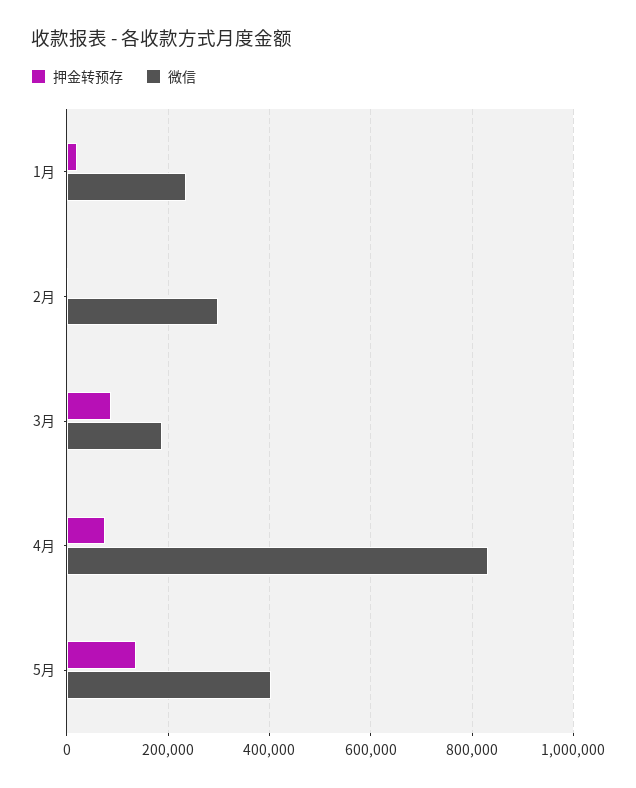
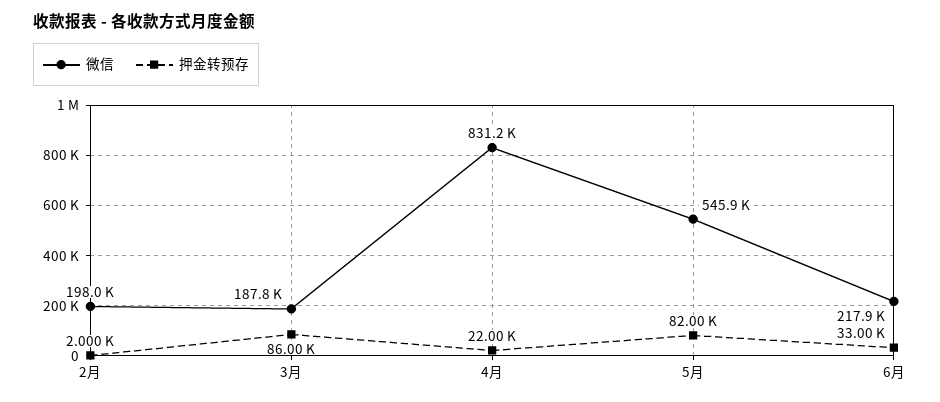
押金转预存, 1月: 20000 -> none
微信, 1月: 240000 -> none
微信, 2月: 300000 -> 198000
押金转预存, 4月: 80000 -> 22000
押金转预存, 5月: 140000 -> 82000
微信, 5月: 400000 -> 545900
微信, 6月: none -> 217900
押金转预存, 6月: none -> 33000

